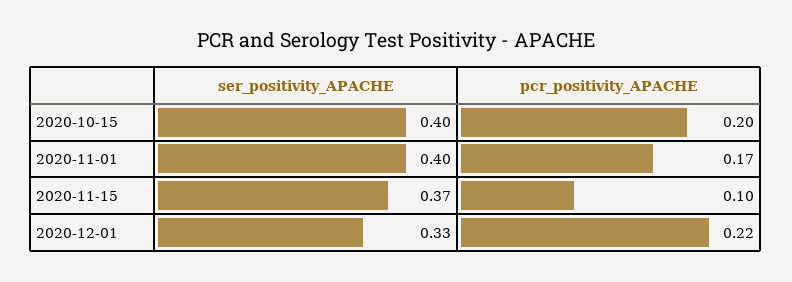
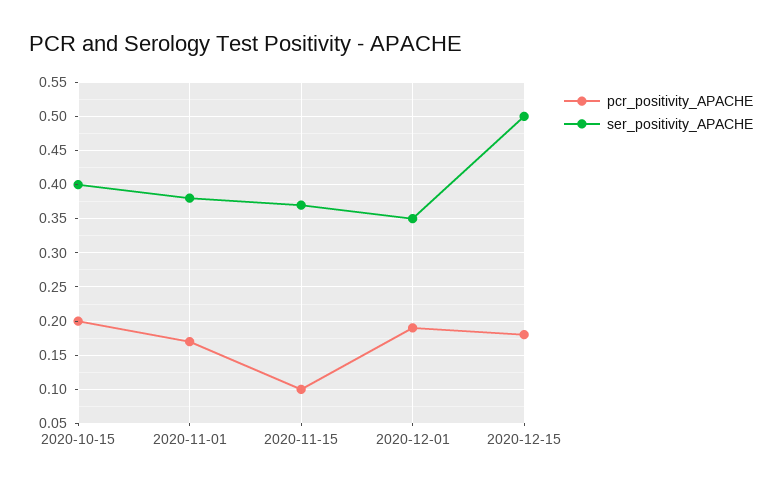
ser_positivity_APACHE, 2020-11-01: 0.4 -> 0.38
ser_positivity_APACHE, 2020-12-01: 0.33 -> 0.35
pcr_positivity_APACHE, 2020-12-01: 0.22 -> 0.19
pcr_positivity_APACHE, 2020-12-15: none -> 0.18
ser_positivity_APACHE, 2020-12-15: none -> 0.5

